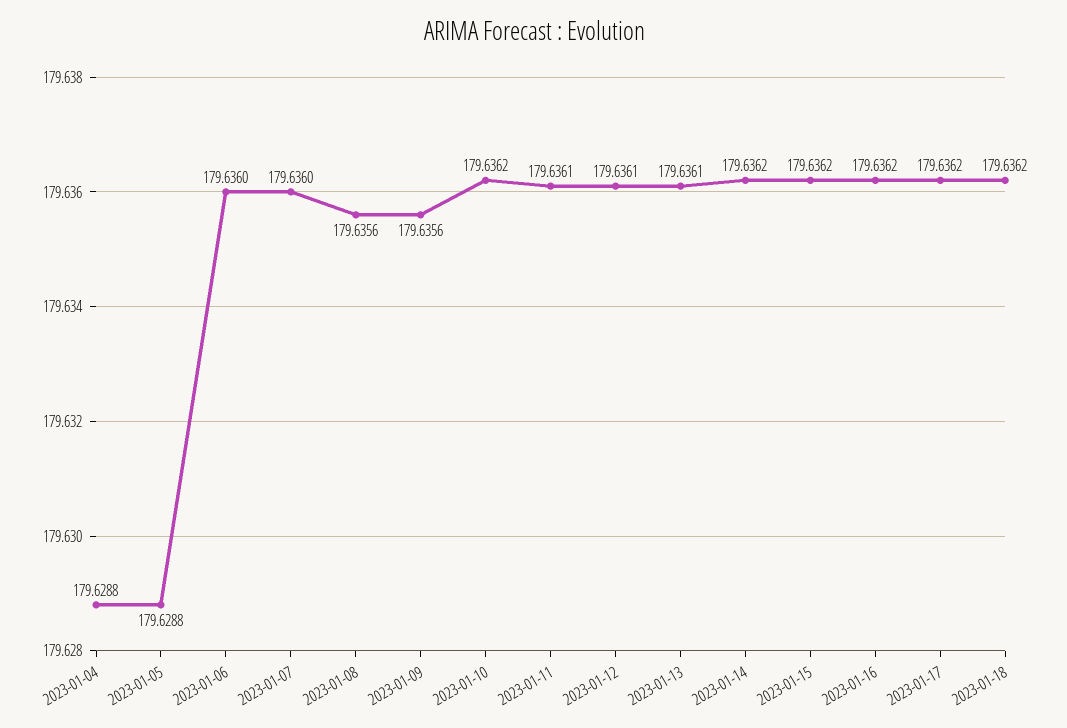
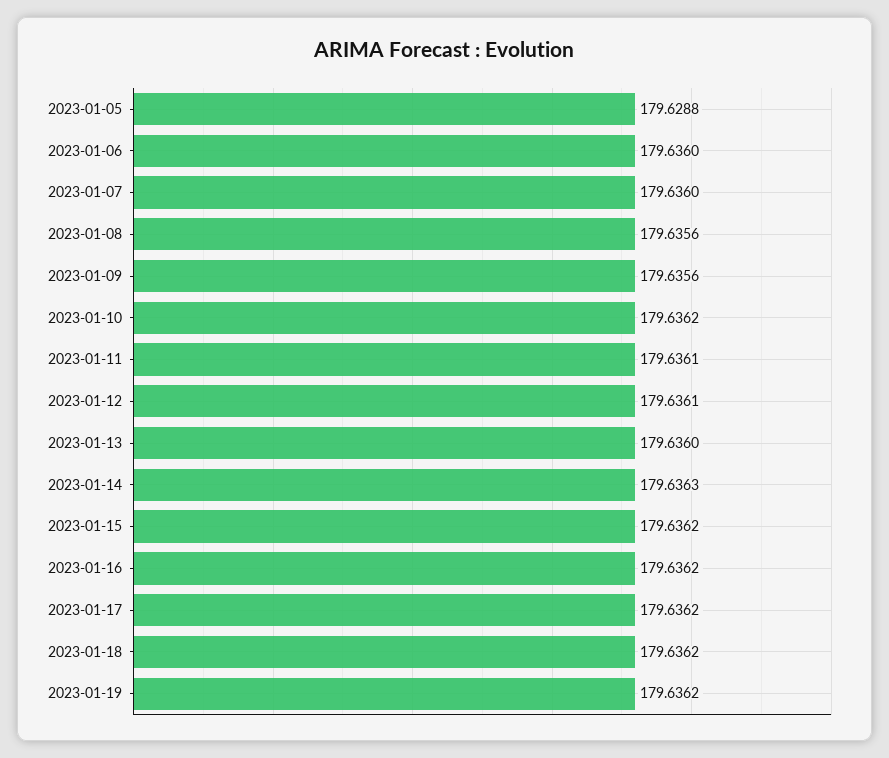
2023-01-04: 179.6288 -> none
2023-01-13: 179.6361 -> 179.636
2023-01-14: 179.6362 -> 179.6363
2023-01-19: none -> 179.6362

